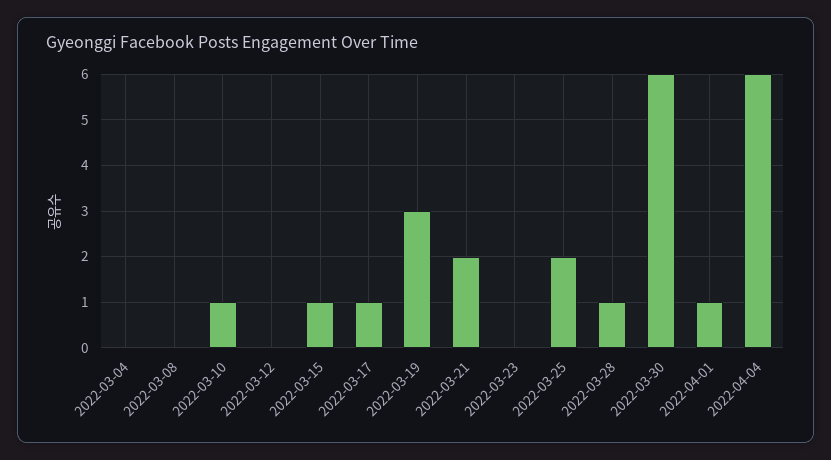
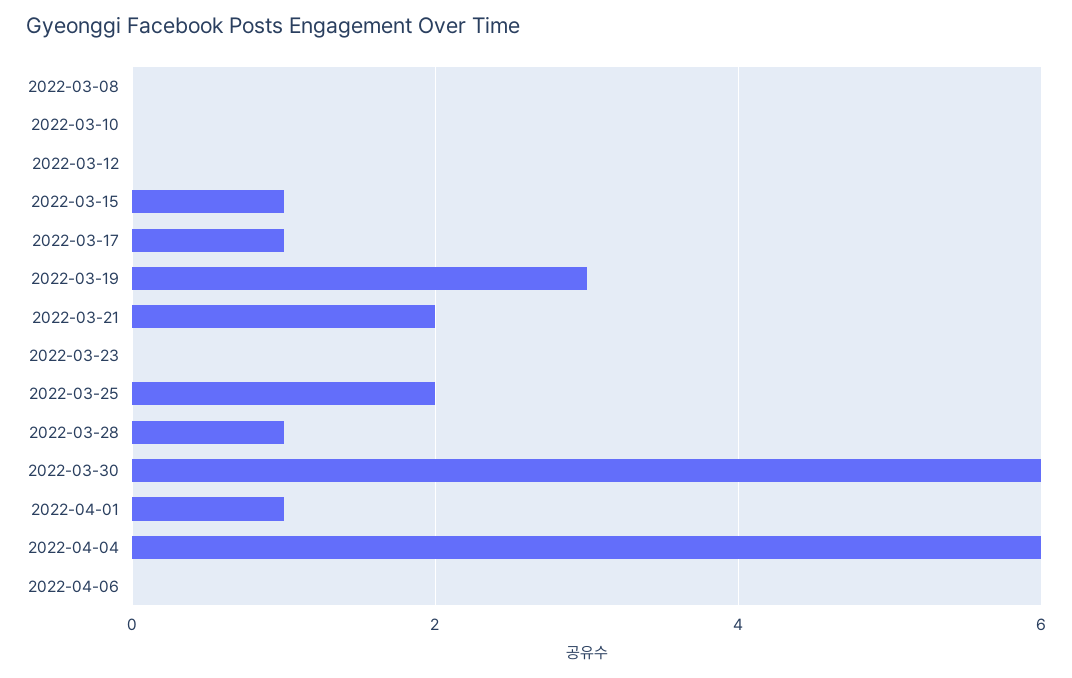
2022-03-04: 0 -> none
2022-03-10: 1 -> 0
2022-04-06: none -> 0

